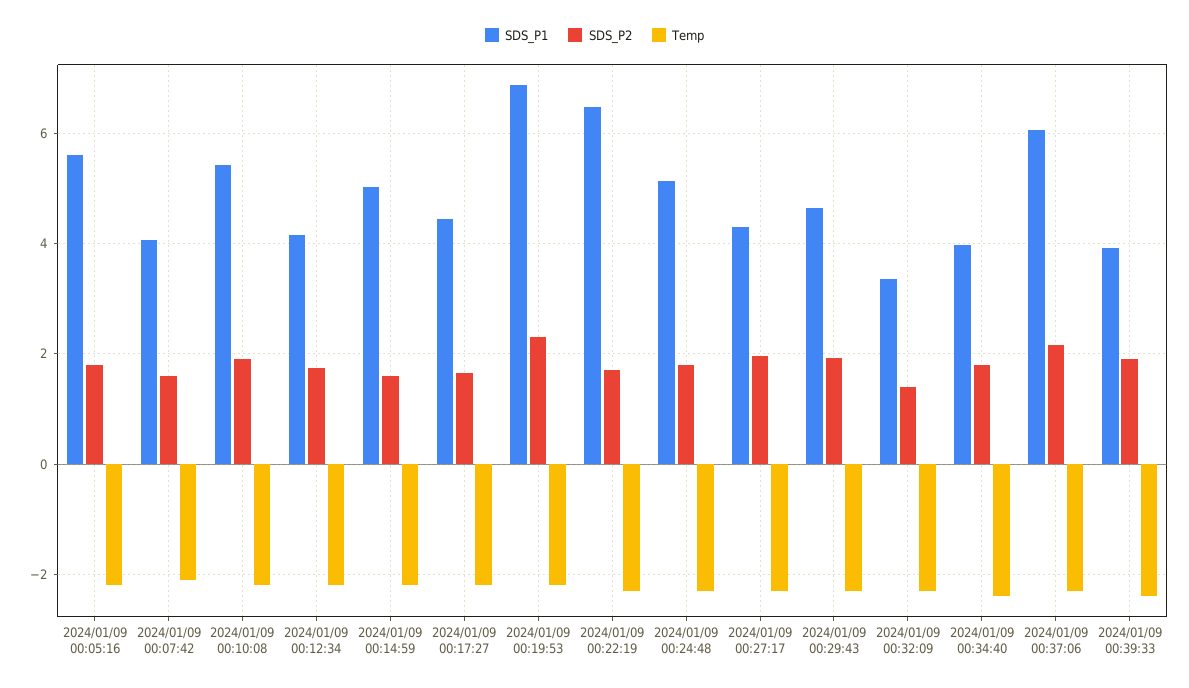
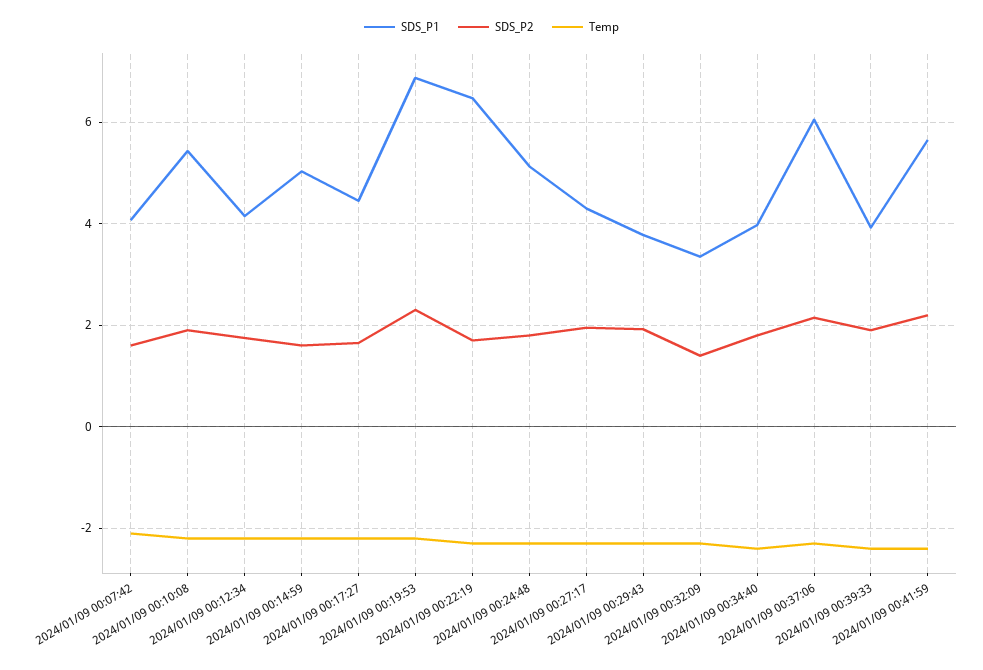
SDS_P1, 2024/01/09 00:05:16: 5.6 -> none
SDS_P2, 2024/01/09 00:05:16: 1.8 -> none
Temp, 2024/01/09 00:05:16: -2.2 -> none
SDS_P1, 2024/01/09 00:29:43: 4.6 -> 3.8
SDS_P1, 2024/01/09 00:41:59: none -> 5.6
SDS_P2, 2024/01/09 00:41:59: none -> 2.2
Temp, 2024/01/09 00:41:59: none -> -2.4

